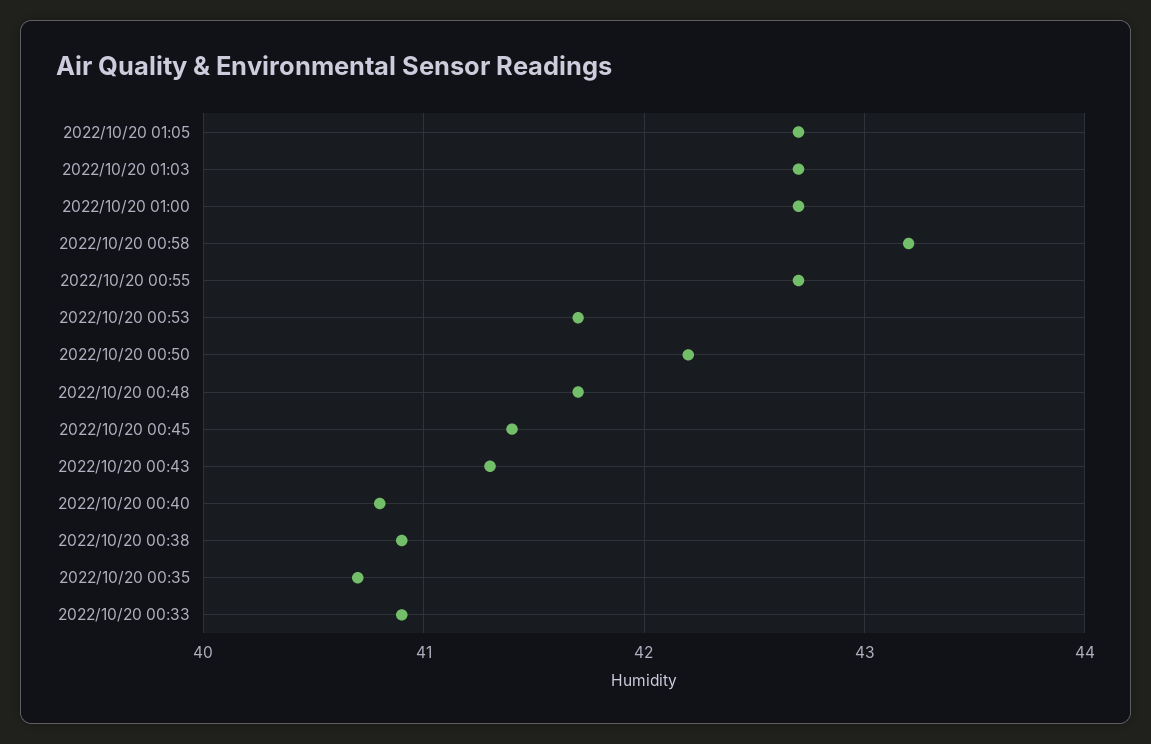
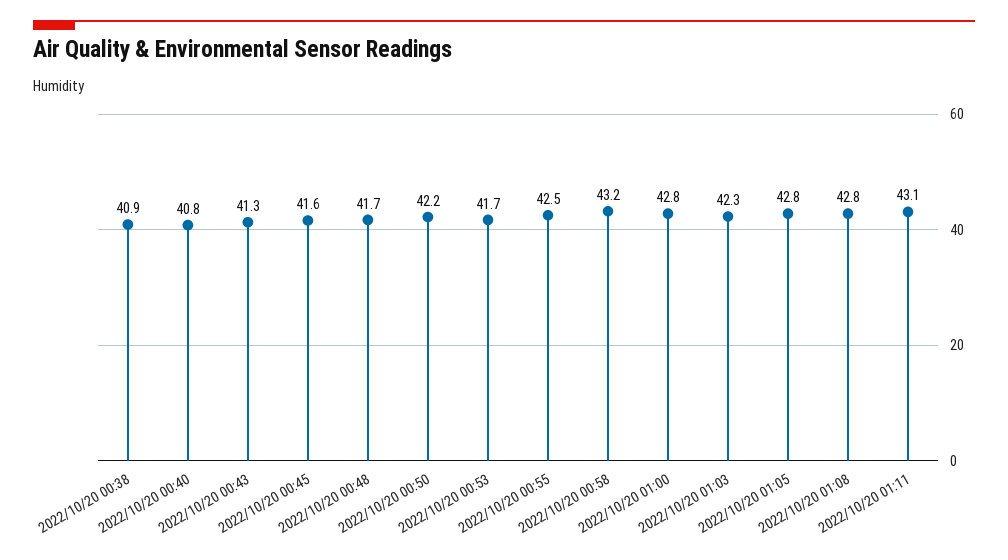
2022/10/20 01:05: 42.7 -> 42.8
2022/10/20 01:03: 42.7 -> 42.3
2022/10/20 01:00: 42.7 -> 42.8
2022/10/20 00:55: 42.7 -> 42.5
2022/10/20 00:45: 41.4 -> 41.6
2022/10/20 00:35: 40.7 -> none
2022/10/20 00:33: 40.9 -> none
2022/10/20 01:08: none -> 42.8
2022/10/20 01:11: none -> 43.1

